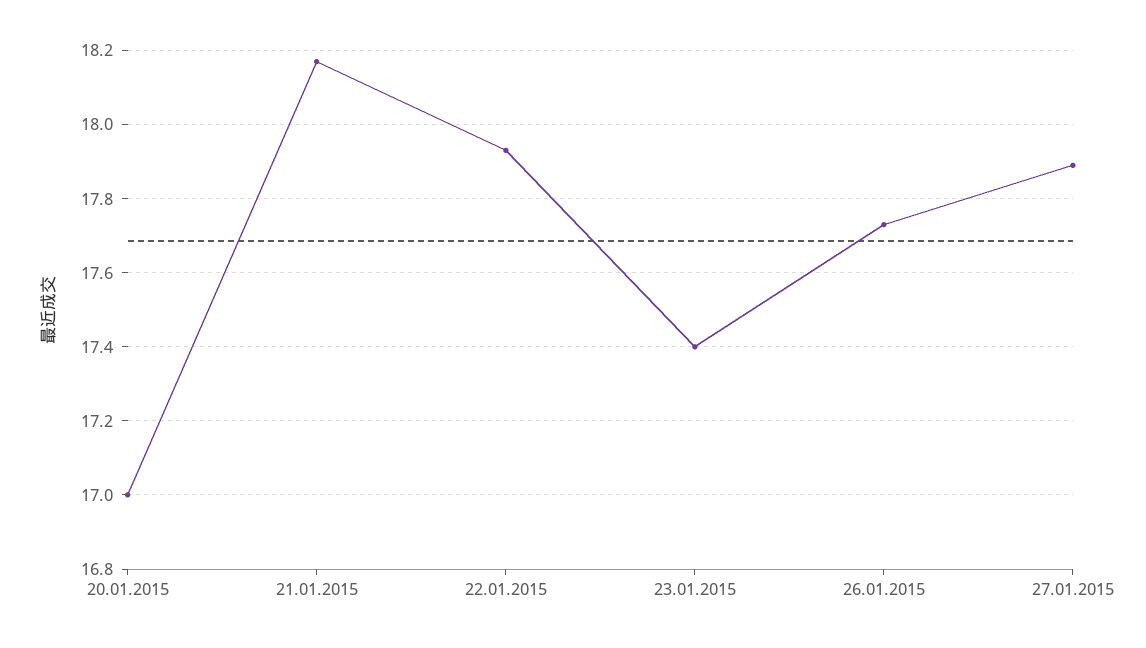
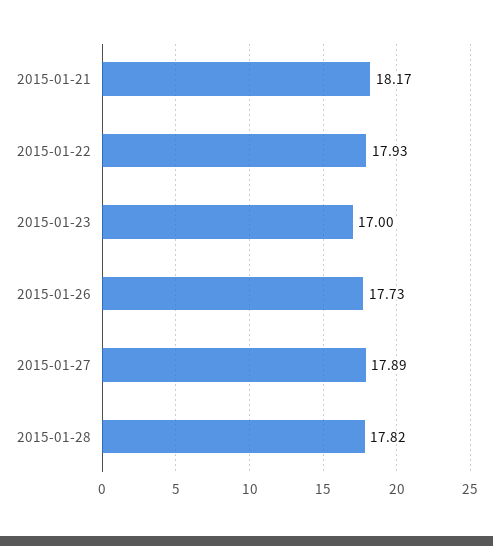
20.01.2015: 17 -> none
23.01.2015: 17.4 -> 17
2015-01-28: none -> 17.82

